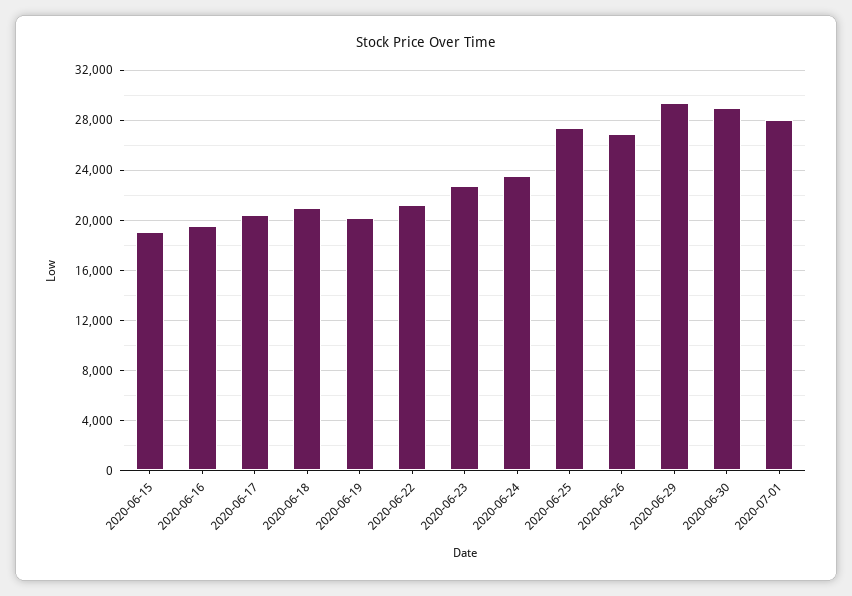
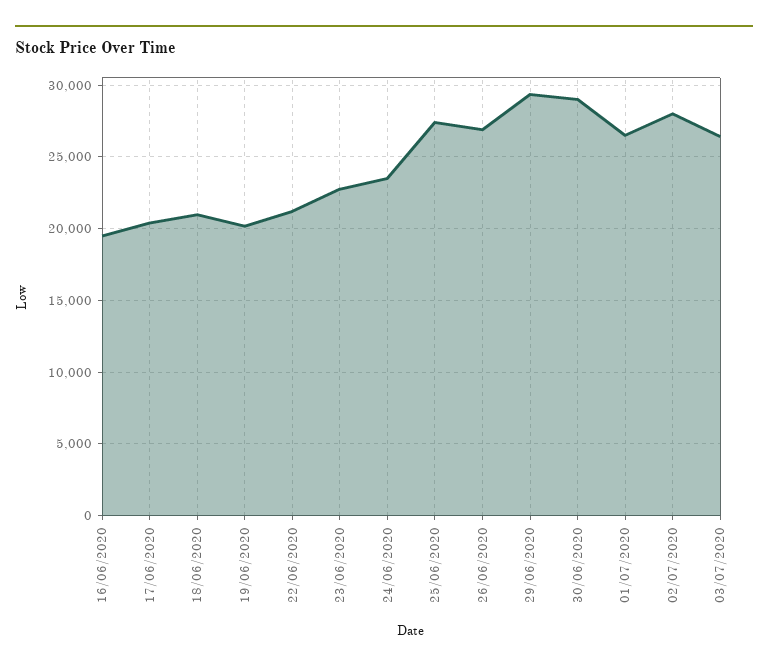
2020-06-15: 19000 -> none
2020-07-01: 28000 -> 26500
02/07/2020: none -> 28000
03/07/2020: none -> 26500

